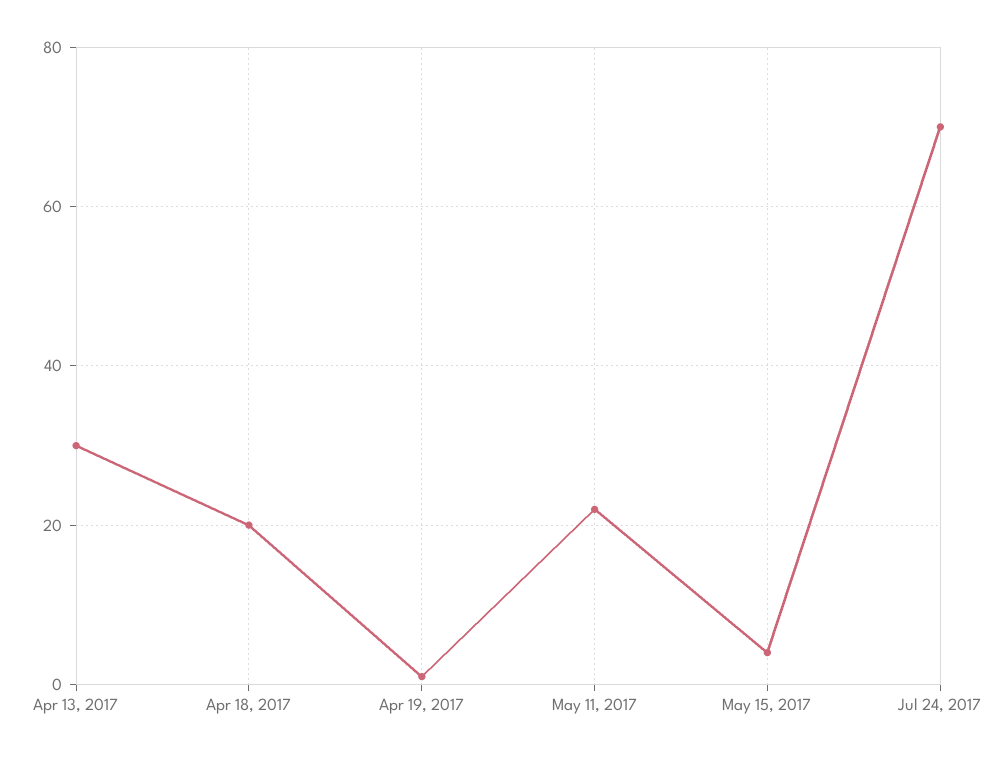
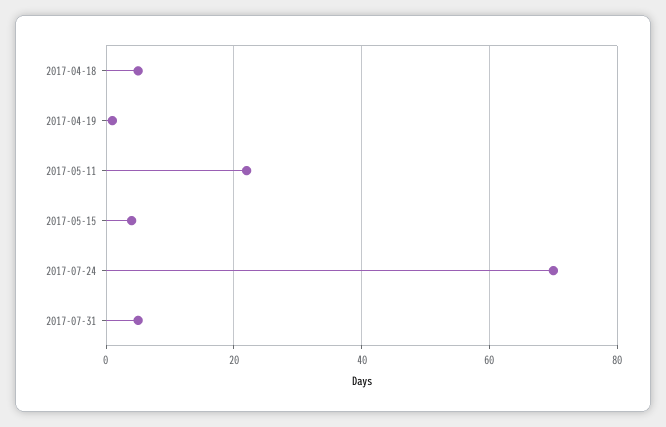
Apr 13, 2017: 30 -> none
Apr 18, 2017: 20 -> 5
2017-07-31: none -> 5

